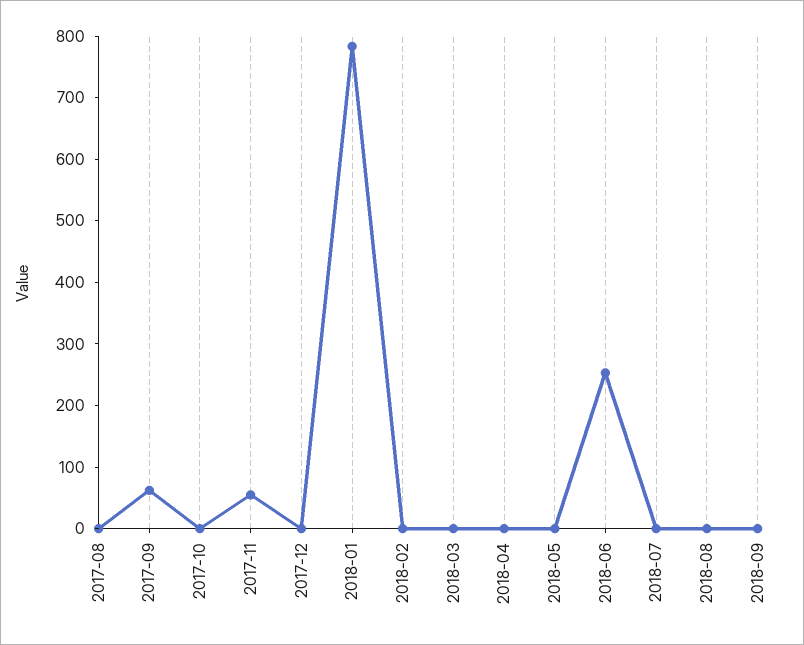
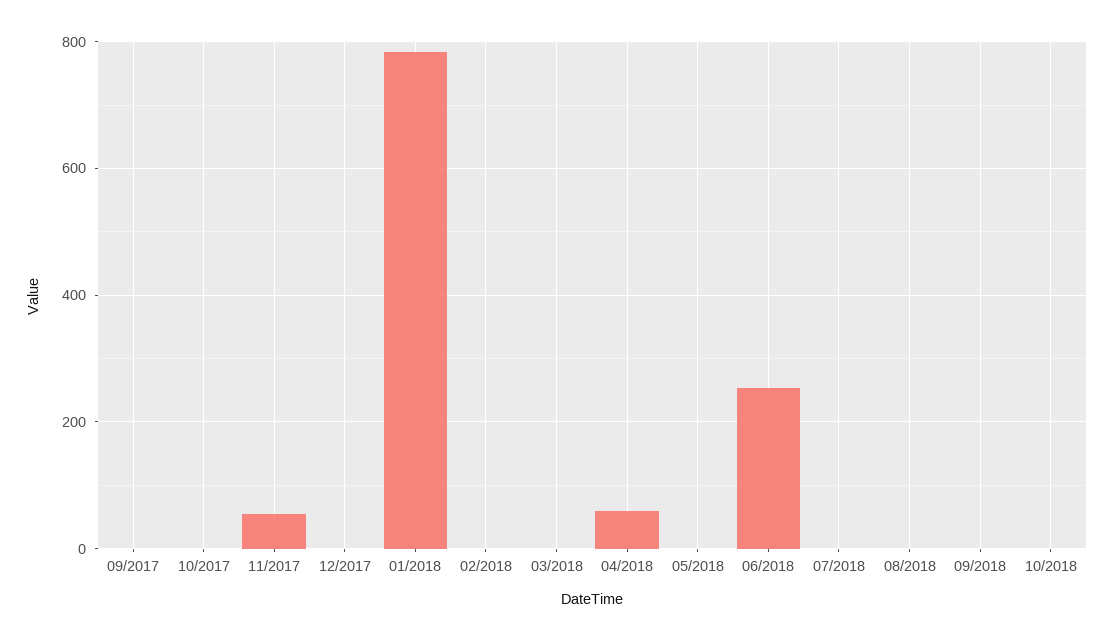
2017-08: 0 -> none
2017-09: 60 -> 0
2018-04: 0 -> 60
10/2018: none -> 0

